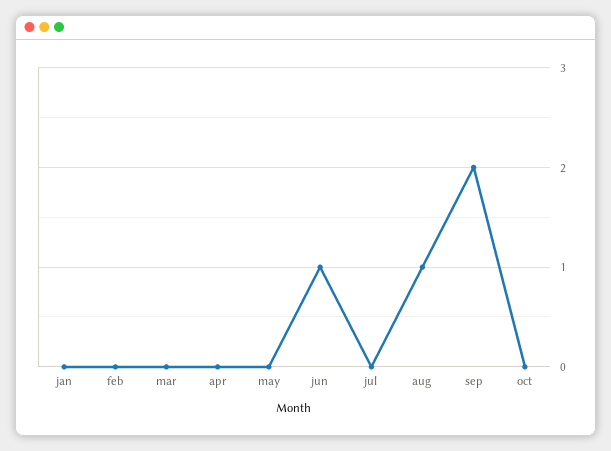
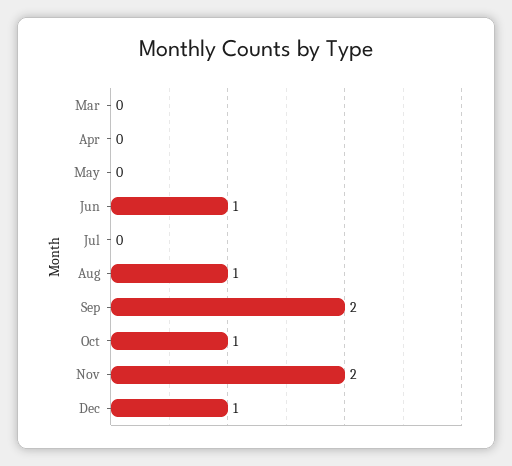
jan: 0 -> none
feb: 0 -> none
oct: 0 -> 1
Nov: none -> 2
Dec: none -> 1

